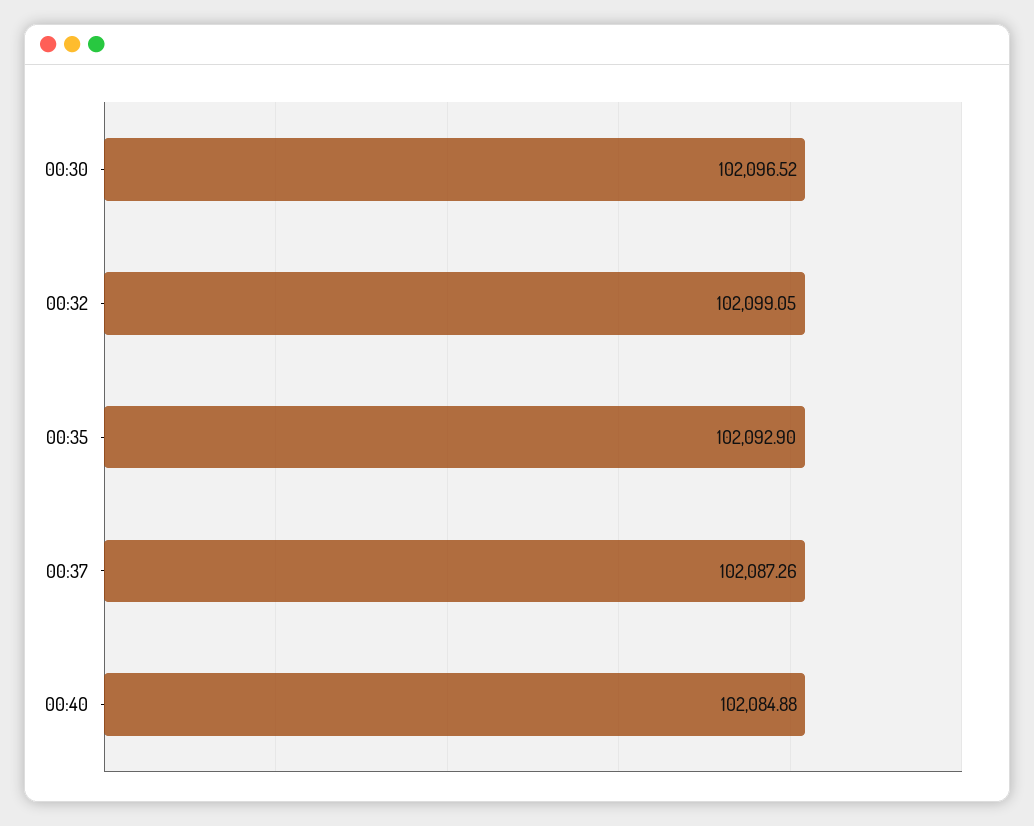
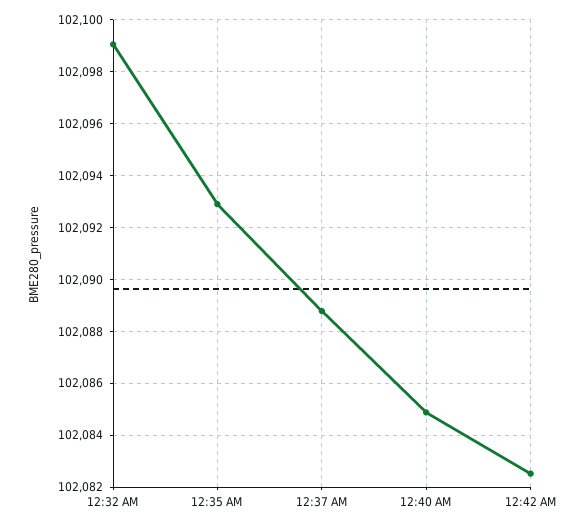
00:30: 102096.52 -> none
00:37: 102087.26 -> 102088.75
12:42 AM: none -> 102082.5

